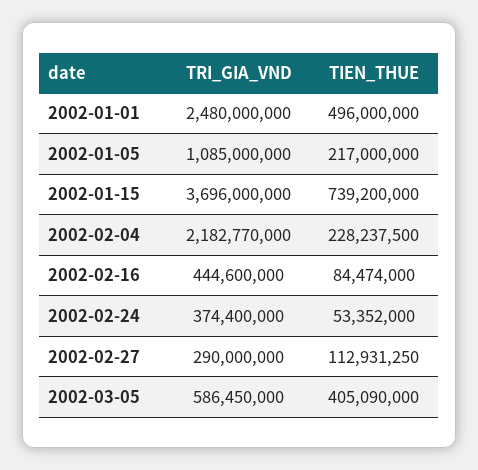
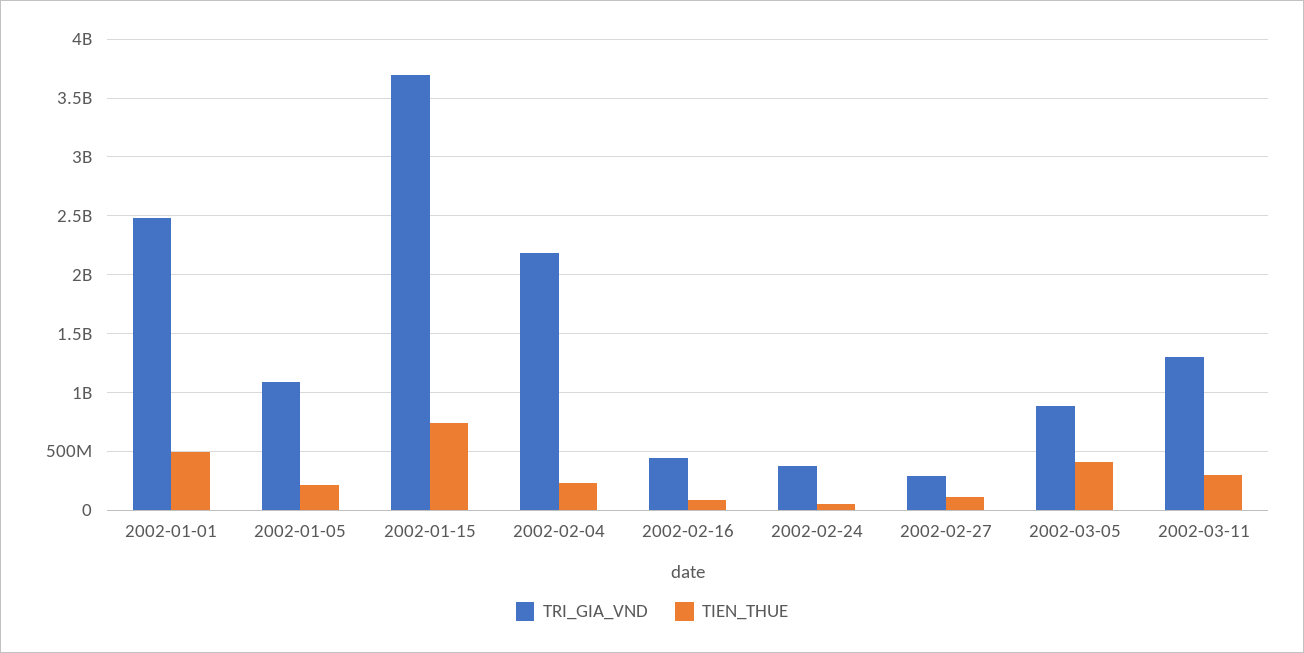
TRI_GIA_VND, 2002-03-05: 586450000 -> 900000000
TRI_GIA_VND, 2002-03-11: none -> 1300000000
TIEN_THUE, 2002-03-11: none -> 300000000

